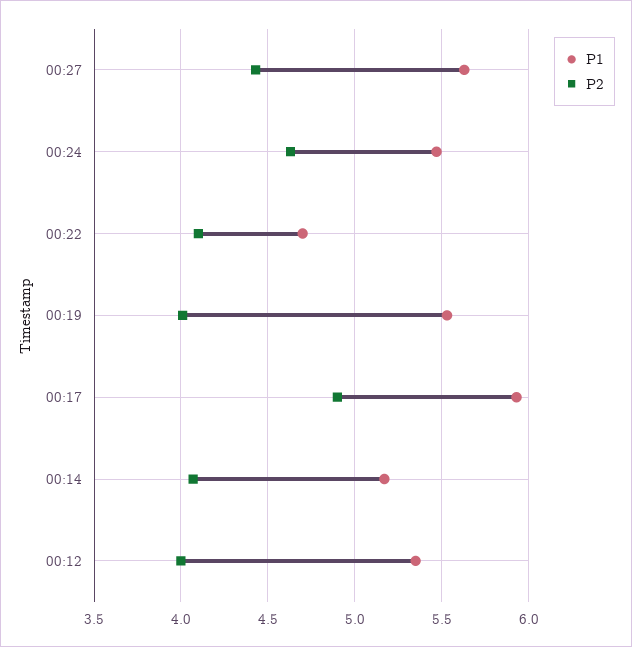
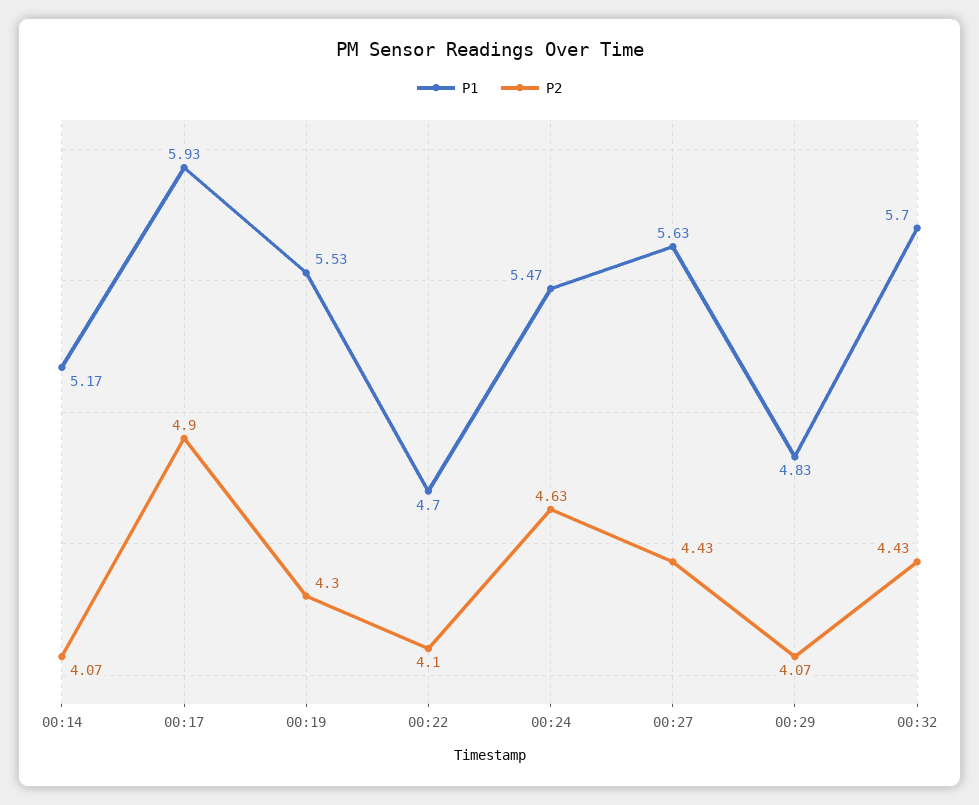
P2, 00:19: 4 -> 4.3
P1, 00:12: 5.35 -> none
P2, 00:12: 4 -> none
P1, 00:29: none -> 4.83
P2, 00:29: none -> 4.07
P1, 00:32: none -> 5.7
P2, 00:32: none -> 4.43

